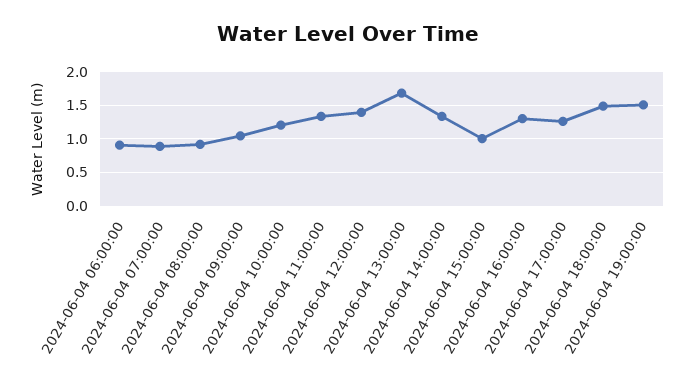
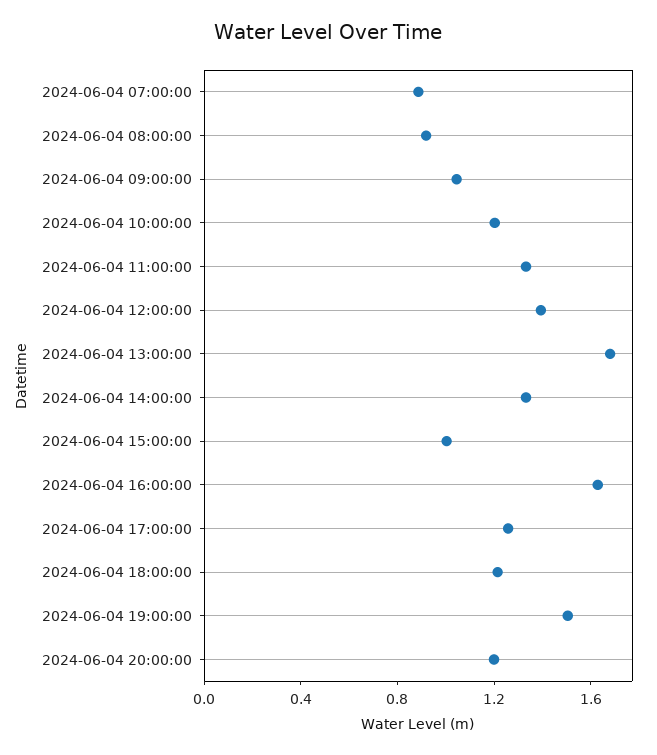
2024-06-04 06:00:00: 0.9 -> none
2024-06-04 16:00:00: 1.3 -> 1.6
2024-06-04 18:00:00: 1.5 -> 1.2
2024-06-04 20:00:00: none -> 1.2

